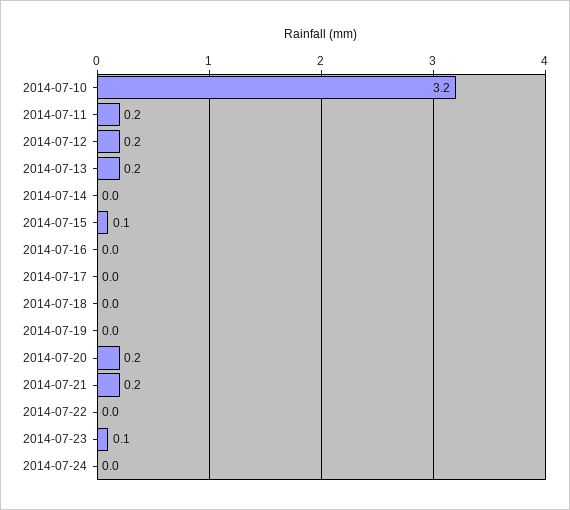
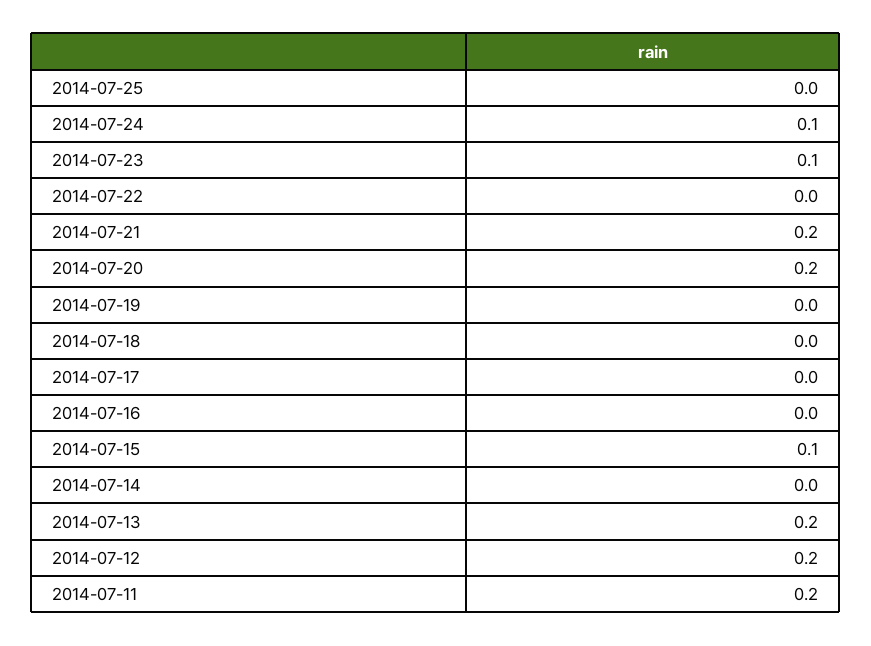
2014-07-10: 3.2 -> none
2014-07-24: 0 -> 0.1
2014-07-25: none -> 0

